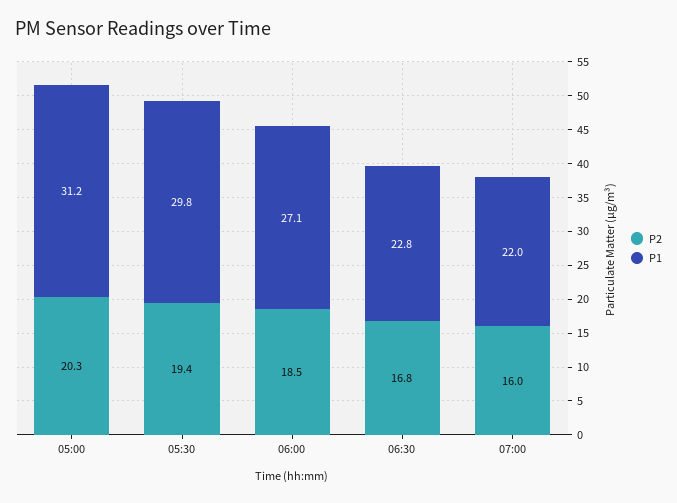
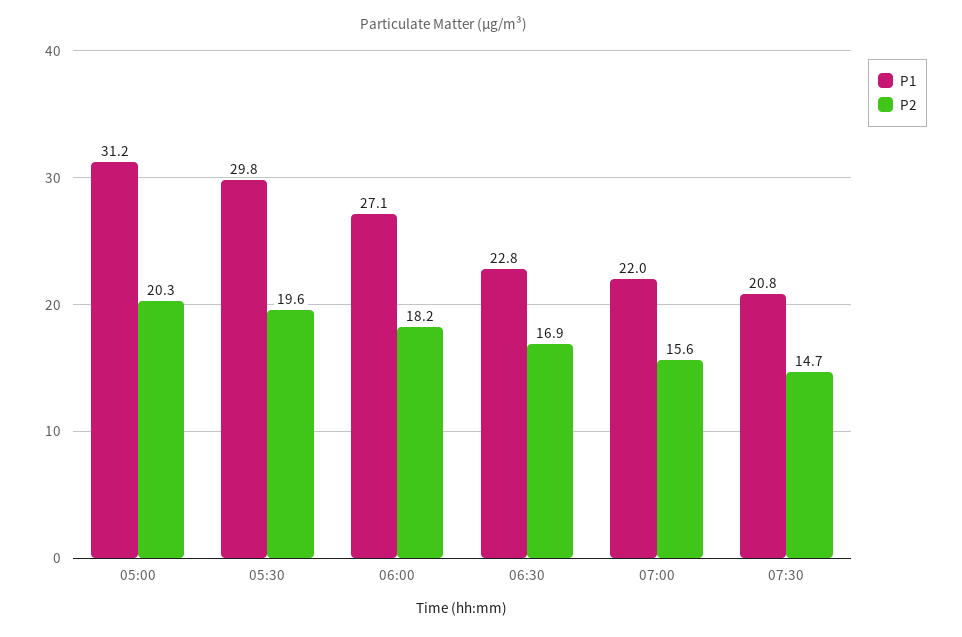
P2, 05:30: 19.4 -> 19.6
P2, 06:00: 18.5 -> 18.2
P2, 06:30: 16.8 -> 16.9
P2, 07:00: 16 -> 15.6
P1, 07:30: none -> 20.8
P2, 07:30: none -> 14.7

